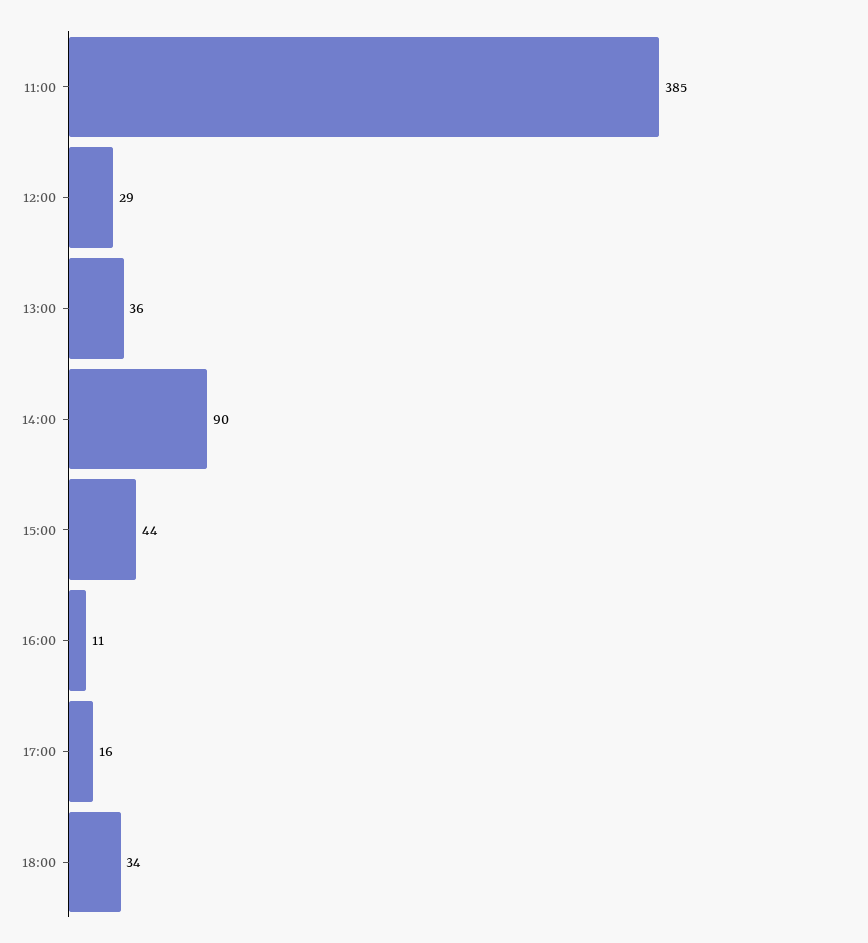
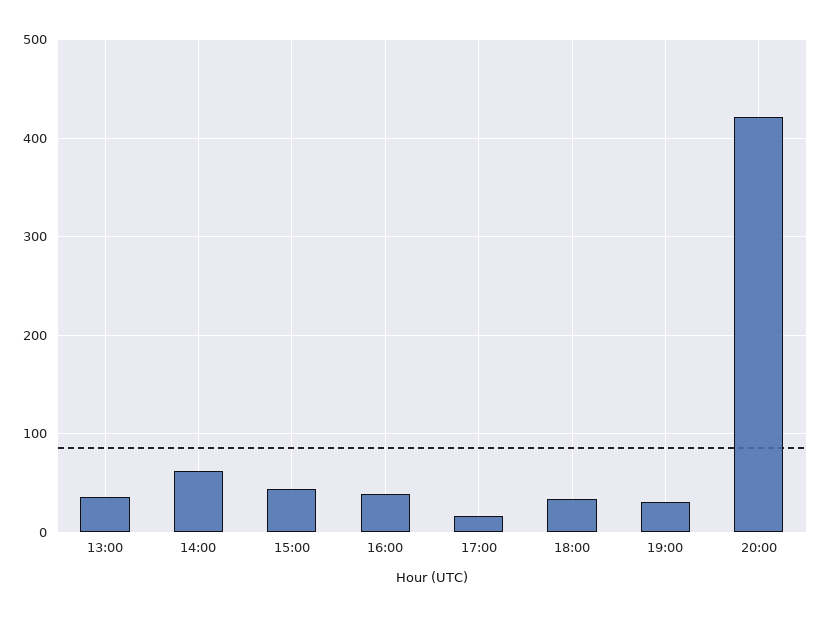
11:00: 385 -> none
12:00: 29 -> none
14:00: 90 -> 60
16:00: 11 -> 40
19:00: none -> 30
20:00: none -> 420

